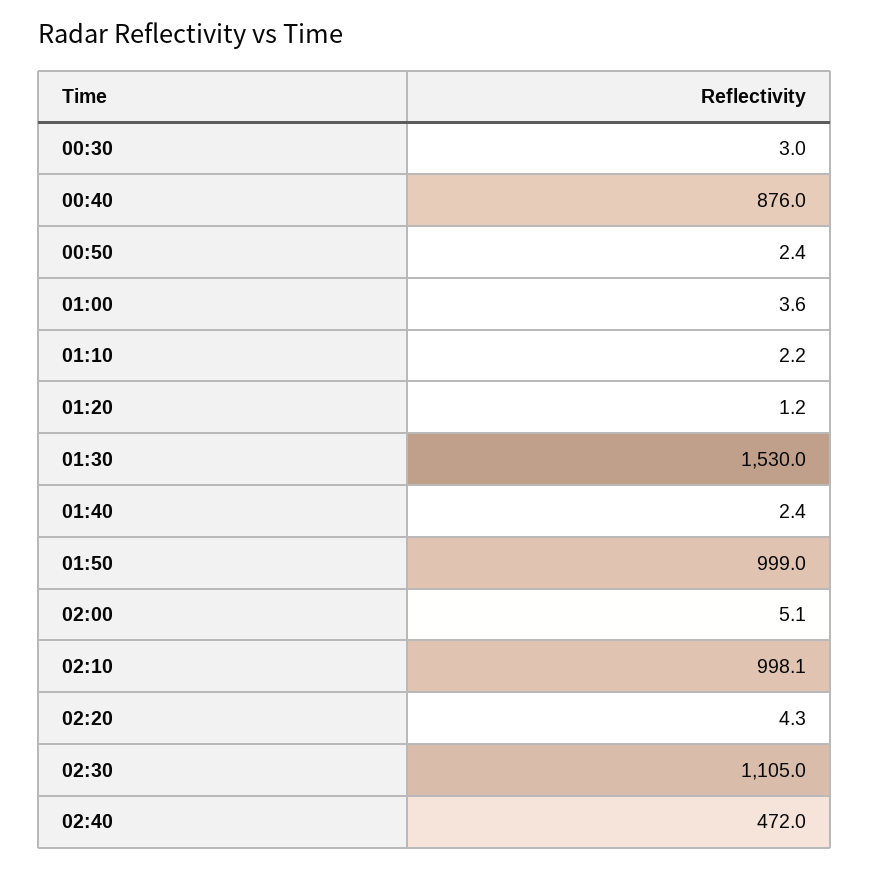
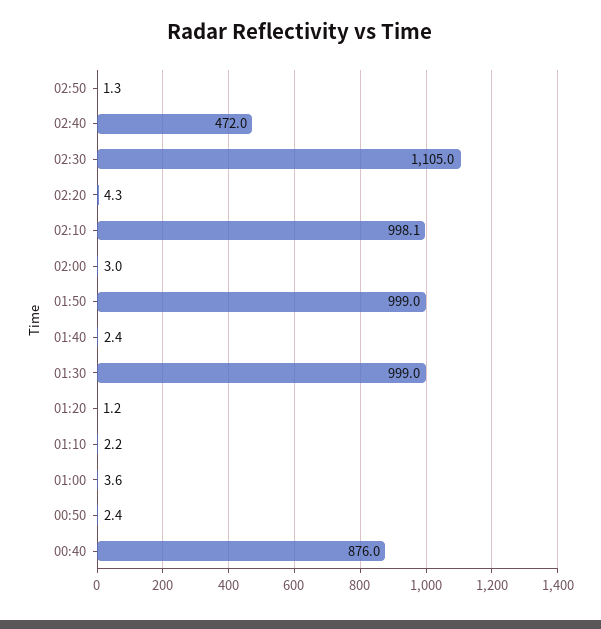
00:30: 3 -> none
01:30: 1530 -> 999
02:00: 5.1 -> 3
02:50: none -> 1.3

